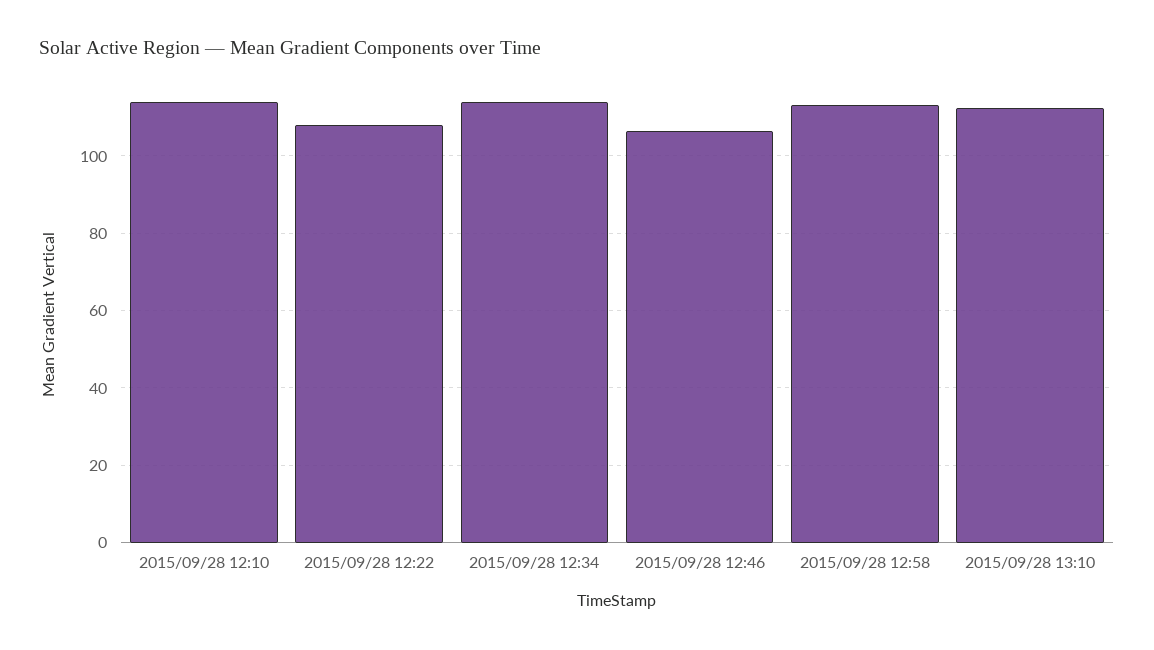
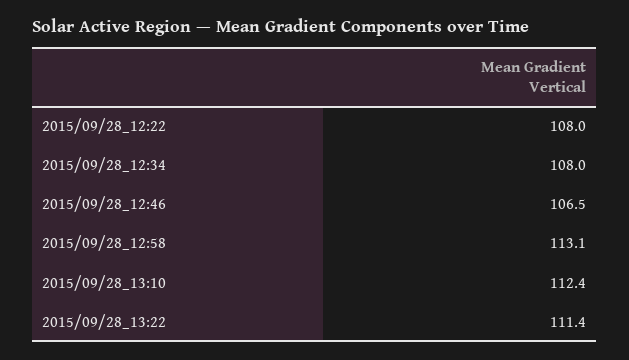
2015/09/28 12:10: 114 -> none
2015/09/28 12:34: 114 -> 108
2015/09/28_13:22: none -> 111.4

